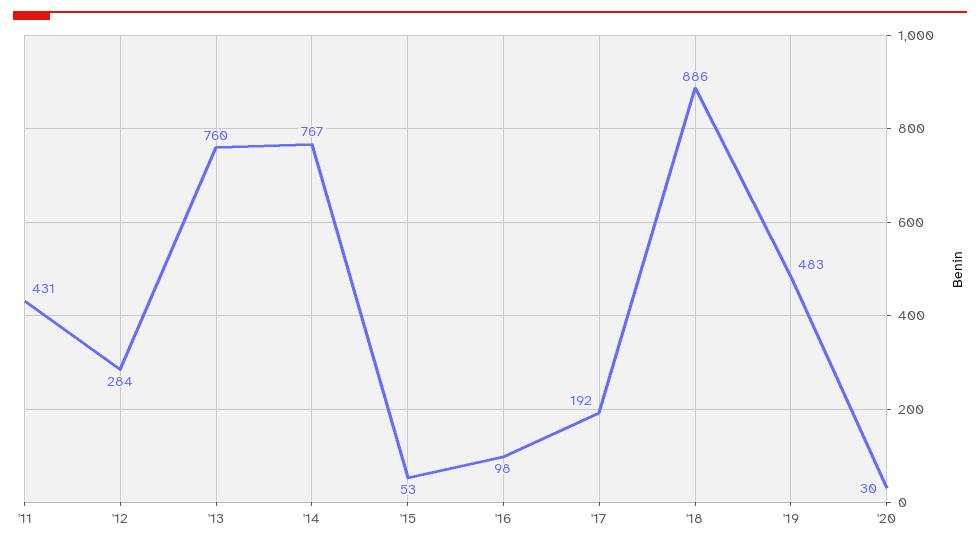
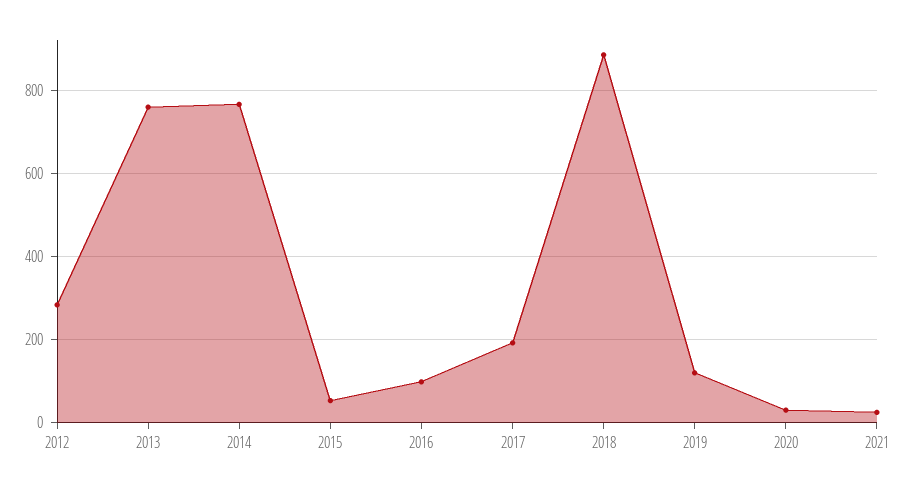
'11: 431 -> none
'19: 483 -> 120
2021: none -> 20

